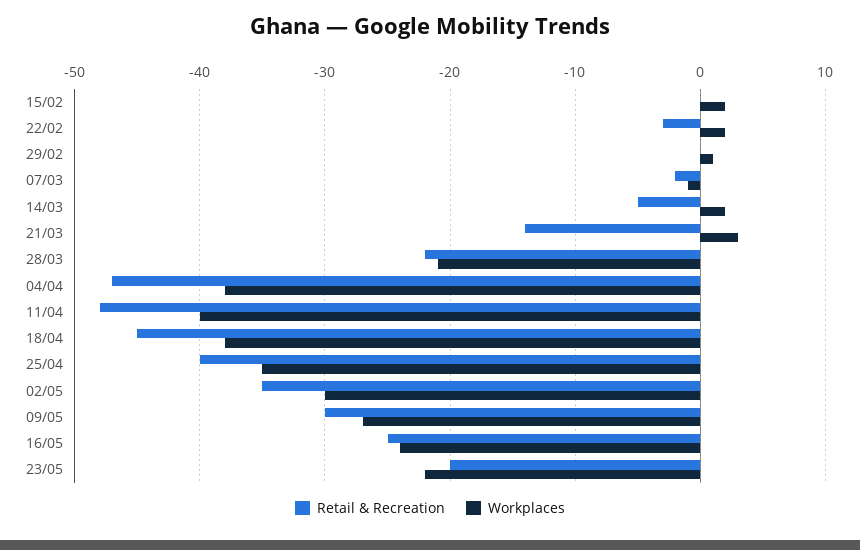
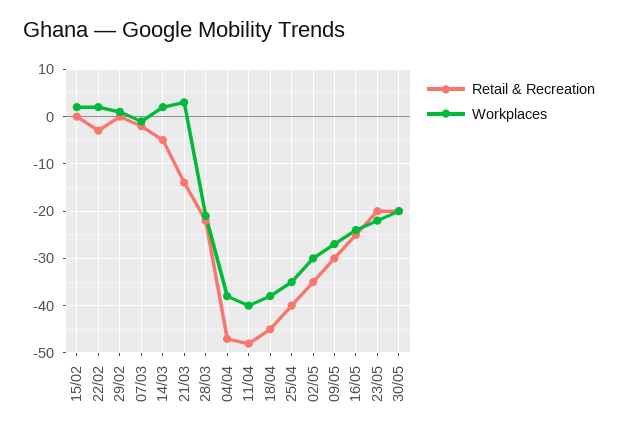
Retail & Recreation, 30/05: none -> -20
Workplaces, 30/05: none -> -20

